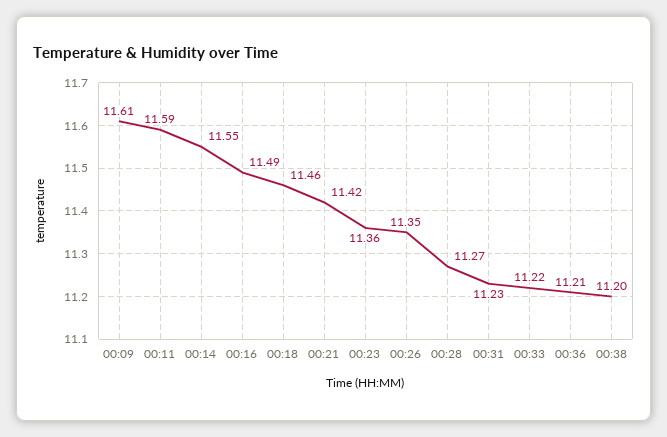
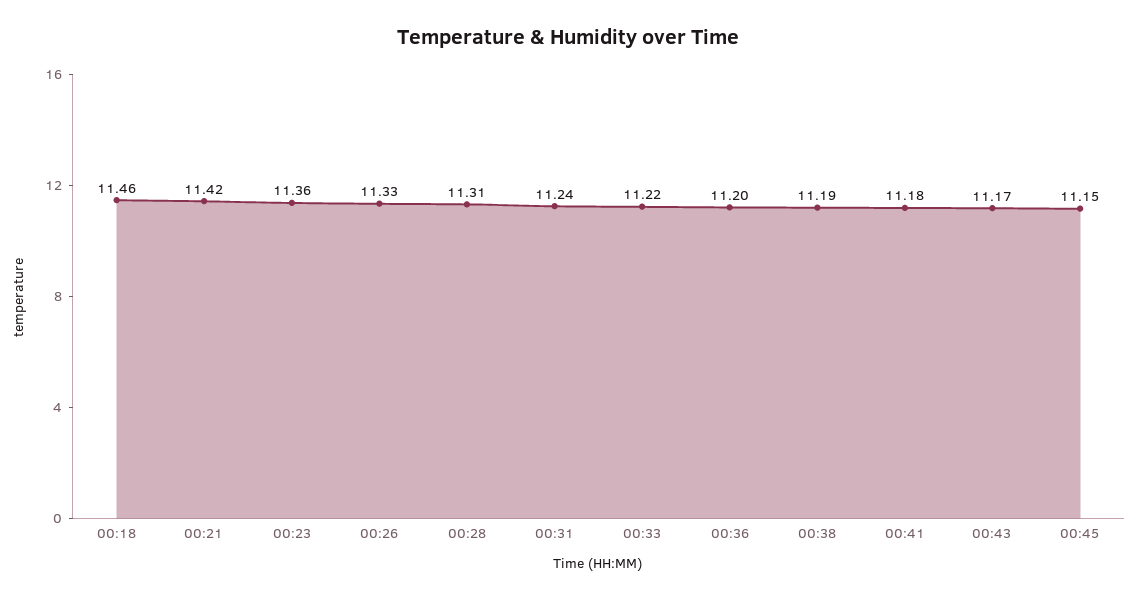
00:09: 11.61 -> none
00:11: 11.59 -> none
00:14: 11.55 -> none
00:16: 11.49 -> none
00:26: 11.35 -> 11.33
00:28: 11.27 -> 11.31
00:31: 11.23 -> 11.24
00:36: 11.21 -> 11.2
00:38: 11.2 -> 11.19
00:41: none -> 11.18
00:43: none -> 11.17
00:45: none -> 11.15

